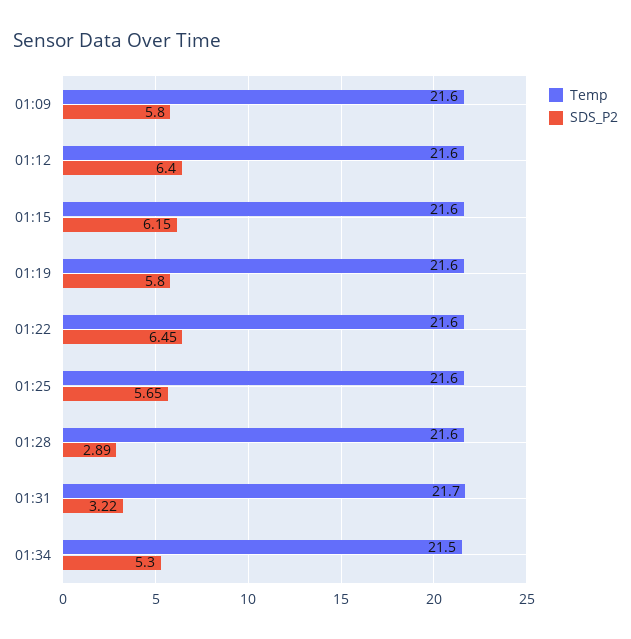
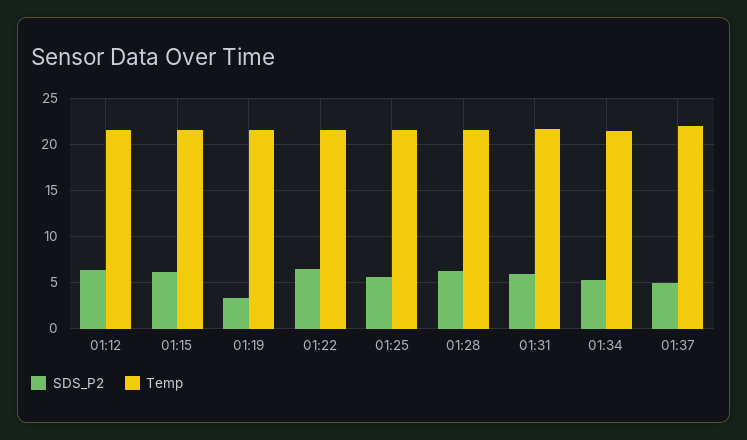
Temp, 01:09: 21.6 -> none
SDS_P2, 01:09: 5.8 -> none
SDS_P2, 01:19: 5.8 -> 3
SDS_P2, 01:28: 2.89 -> 6
SDS_P2, 01:31: 3.22 -> 6
SDS_P2, 01:37: none -> 5
Temp, 01:37: none -> 22

